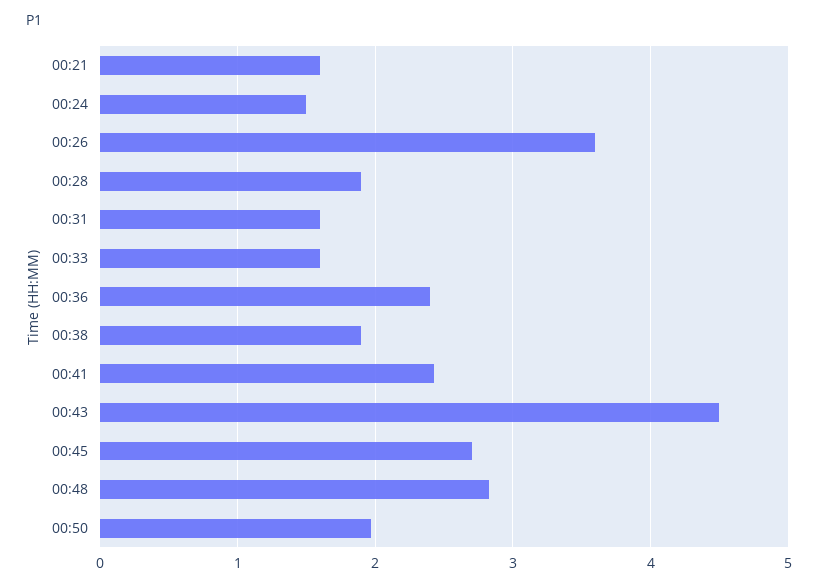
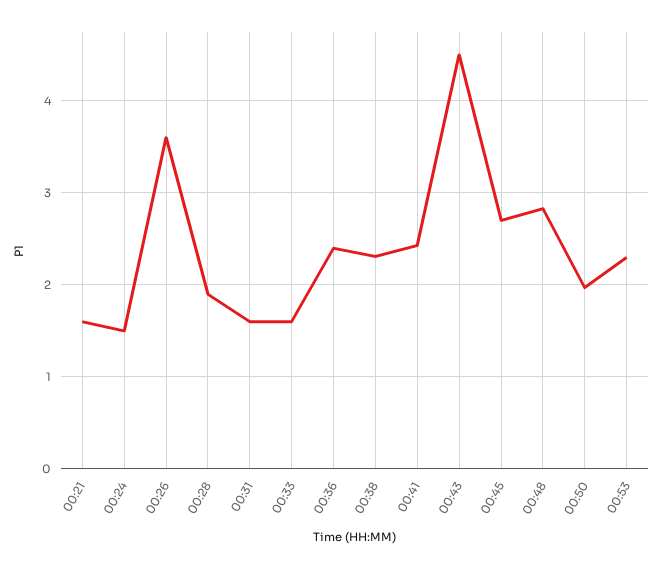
00:38: 1.9 -> 2.3
00:53: none -> 2.3

